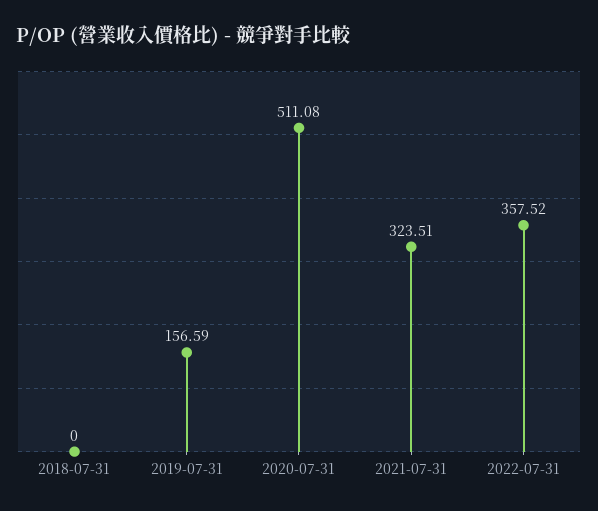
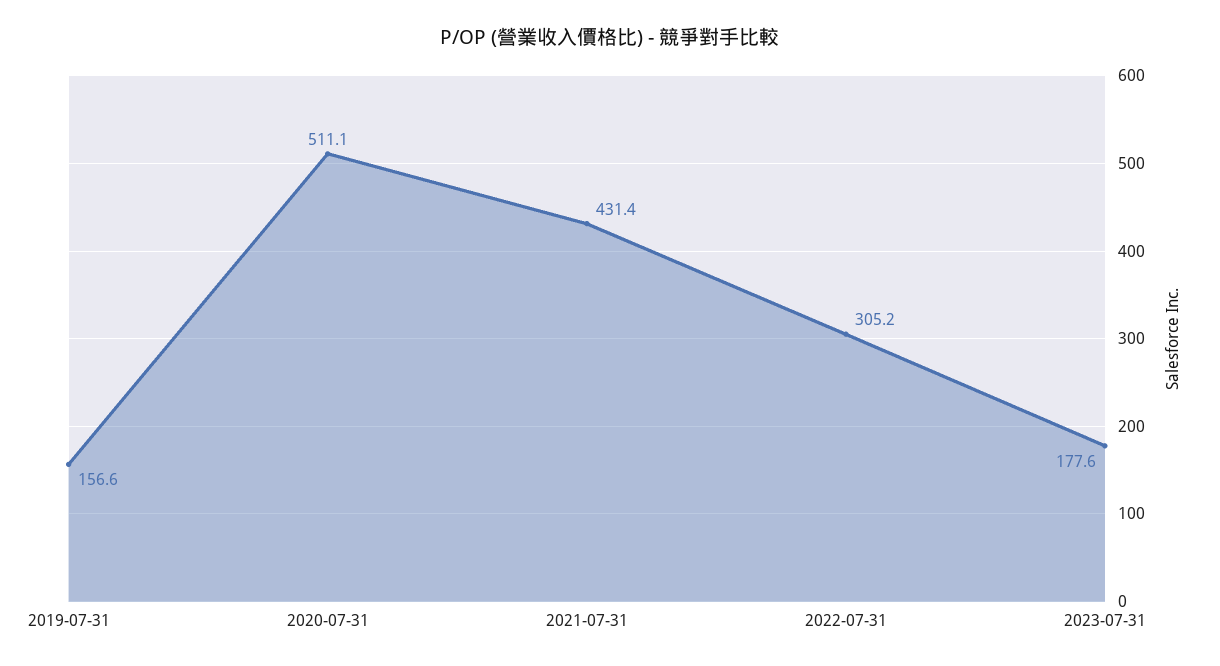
2018-07-31: 0 -> none
2021-07-31: 323.51 -> 431.4
2022-07-31: 357.52 -> 305.2
2023-07-31: none -> 177.6

